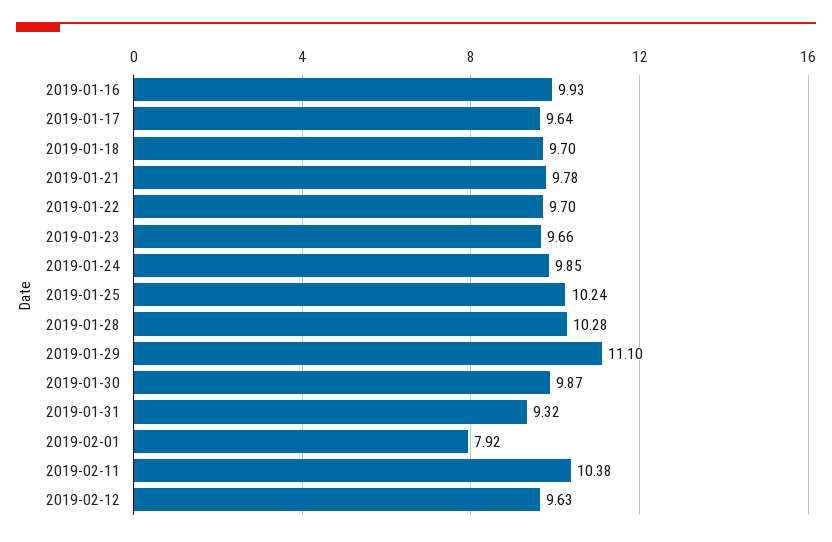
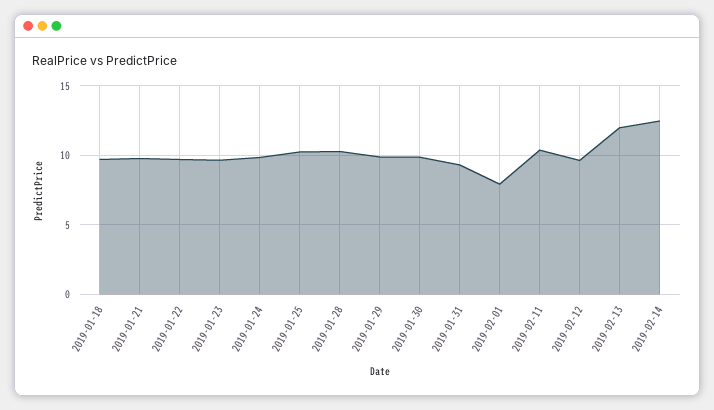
2019-01-16: 9.93 -> none
2019-01-17: 9.64 -> none
2019-01-29: 11.1 -> 10
2019-02-13: none -> 12
2019-02-14: none -> 12.5

